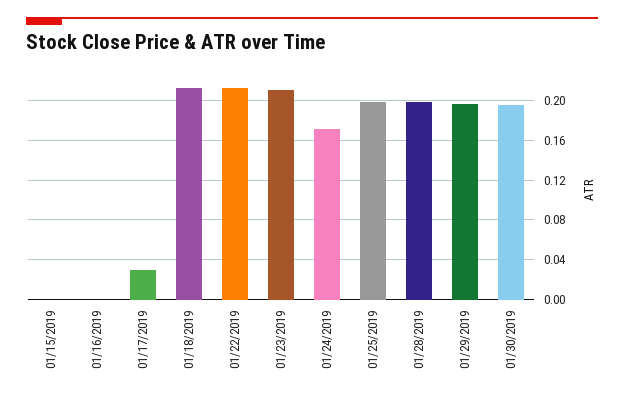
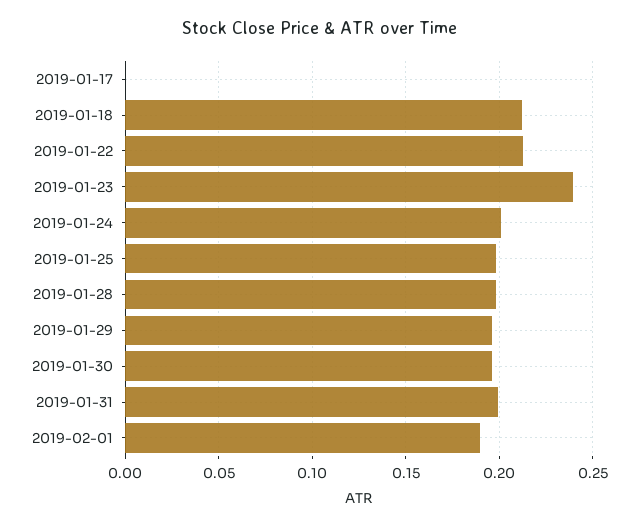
01/15/2019: 0 -> none
01/16/2019: 0 -> none
01/17/2019: 0.03 -> 0
01/23/2019: 0.21 -> 0.24
01/24/2019: 0.17 -> 0.2
2019-01-31: none -> 0.2
2019-02-01: none -> 0.19

